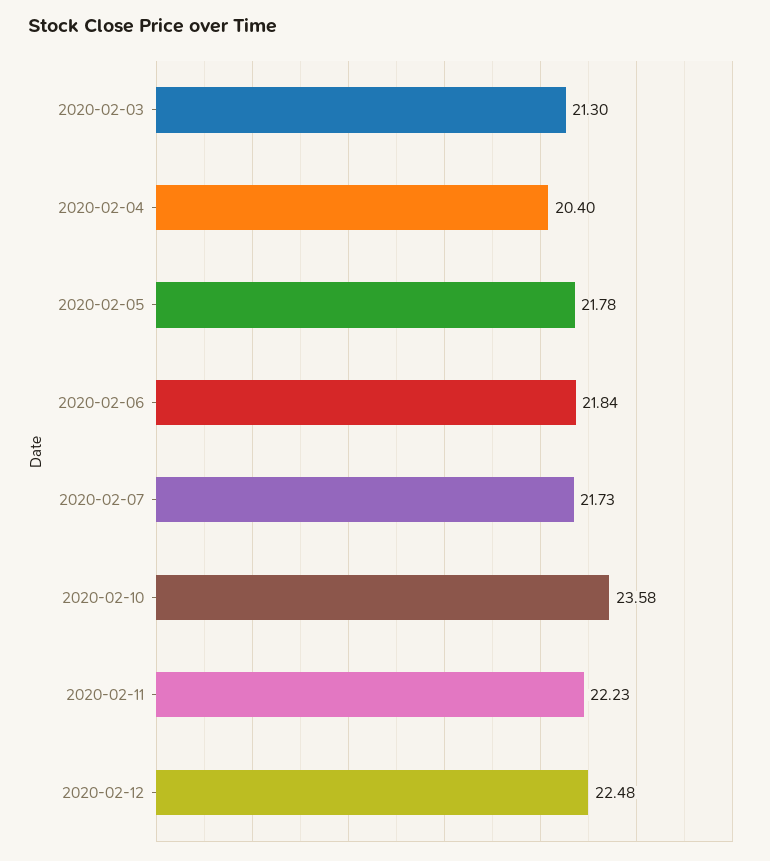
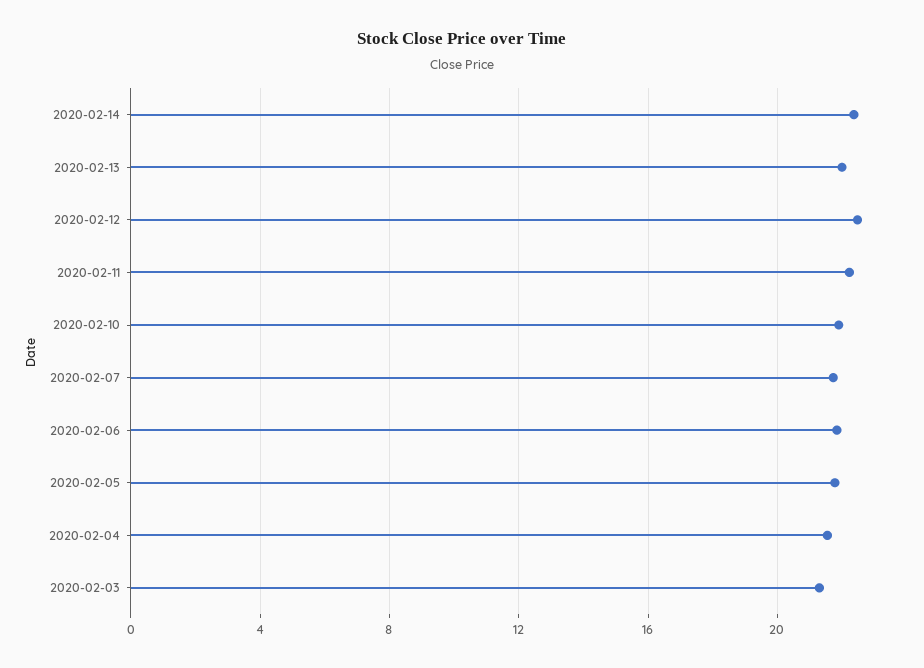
2020-02-04: 20.4 -> 21.5
2020-02-10: 23.58 -> 22
2020-02-14: none -> 22.5
2020-02-13: none -> 22

